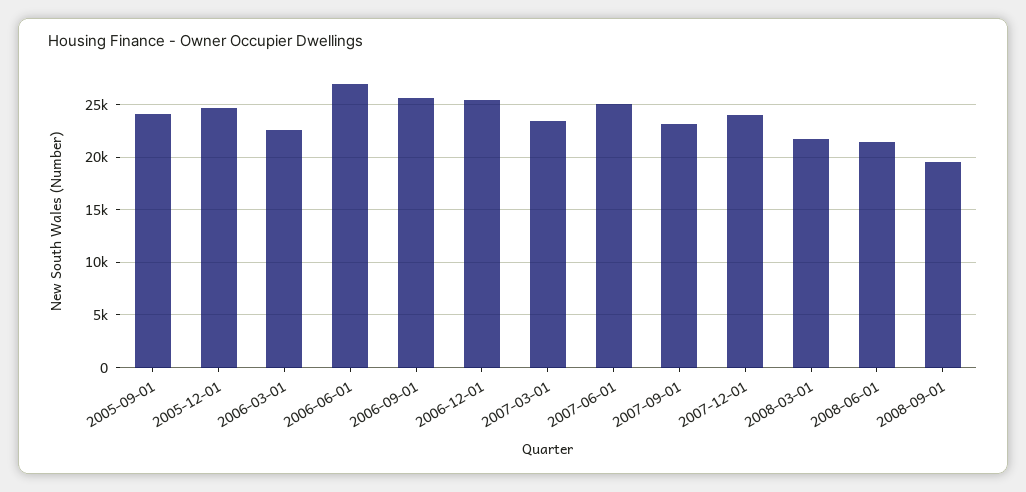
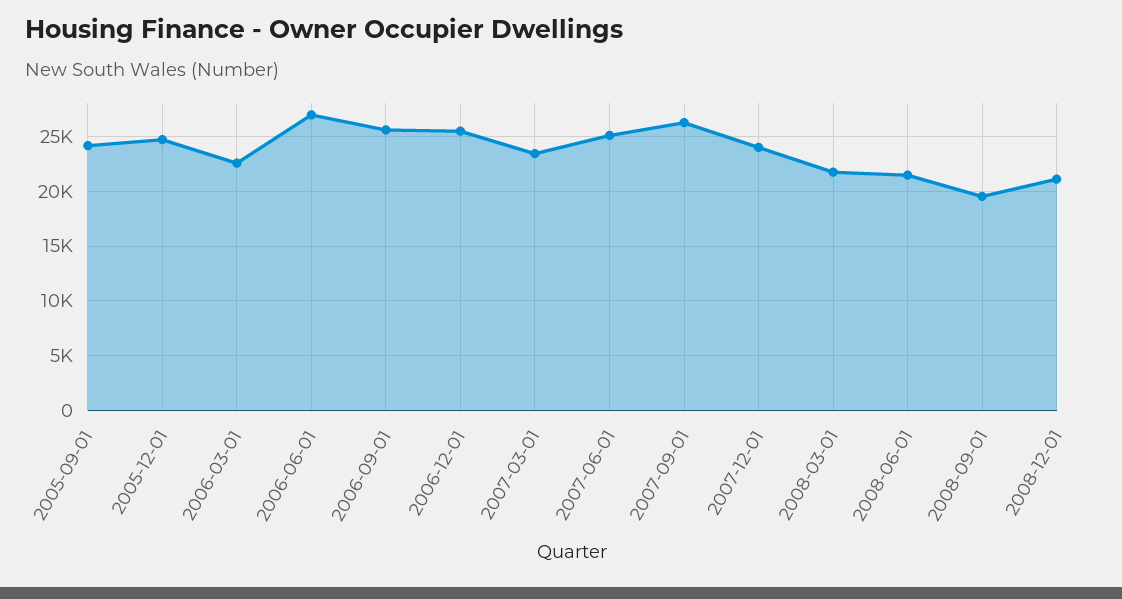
2007-09-01: 23000 -> 26000
2008-12-01: none -> 21000

